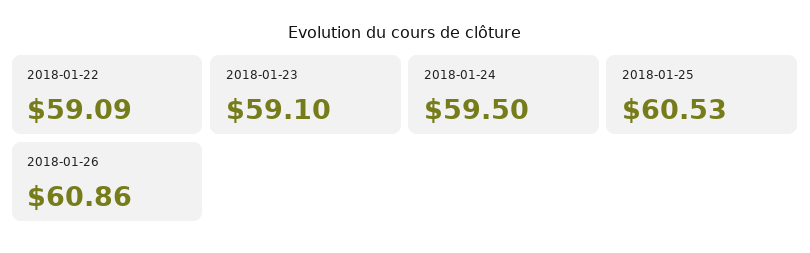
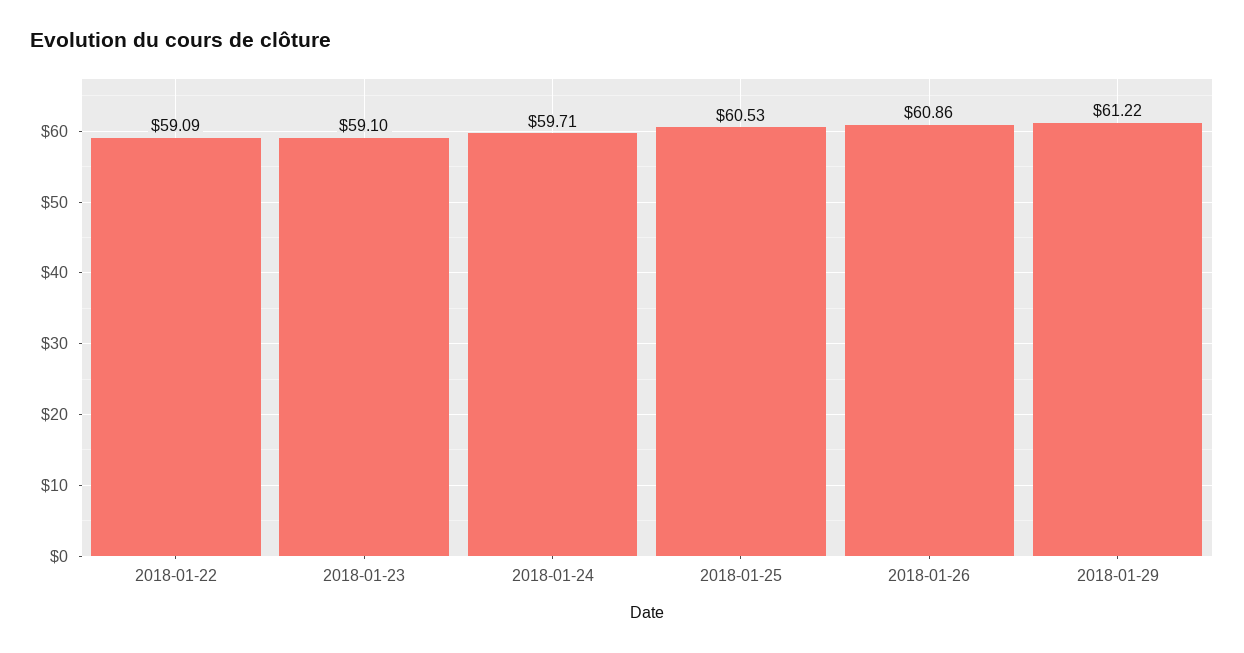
2018-01-24: 59.5 -> 59.71
2018-01-29: none -> 61.22

